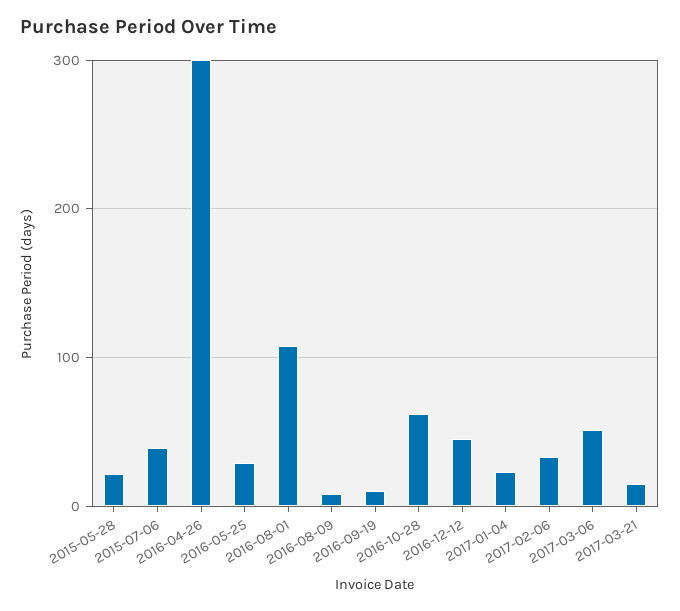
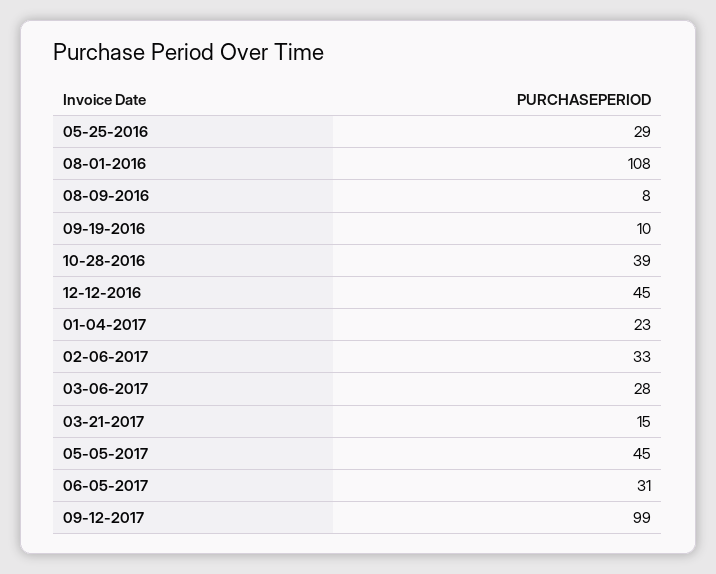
2015-05-28: 20 -> none
2015-07-06: 40 -> none
2016-04-26: 300 -> none
2016-10-28: 60 -> 39
2017-03-06: 50 -> 28
05-05-2017: none -> 45
06-05-2017: none -> 31
09-12-2017: none -> 99

